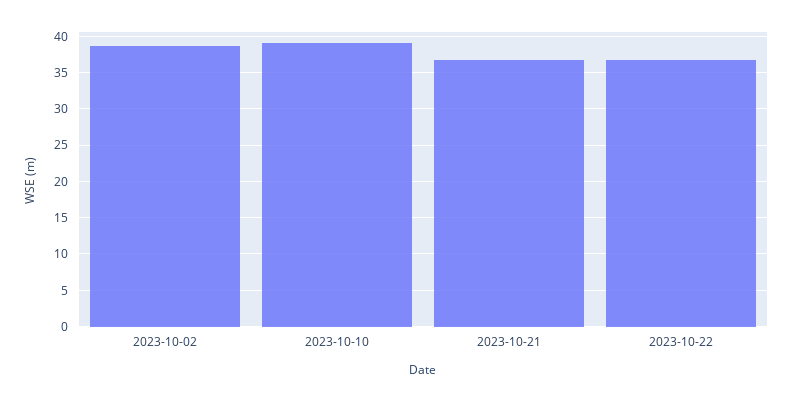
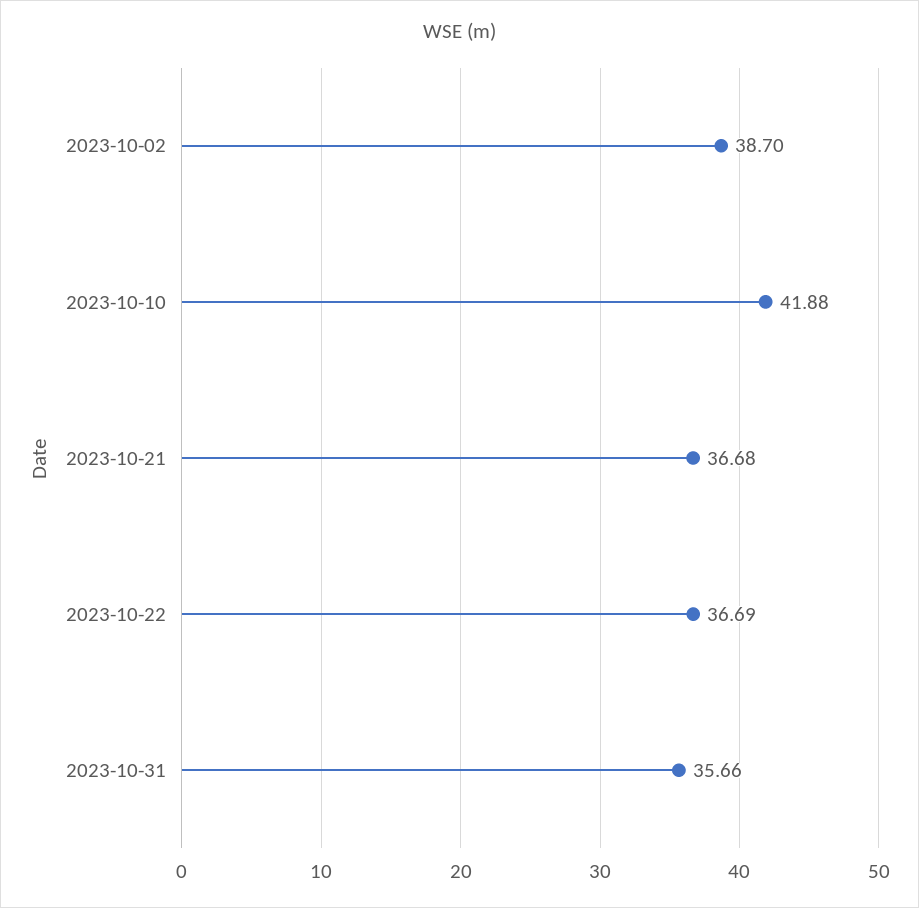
2023-10-10: 39 -> 41.88
2023-10-31: none -> 35.66

